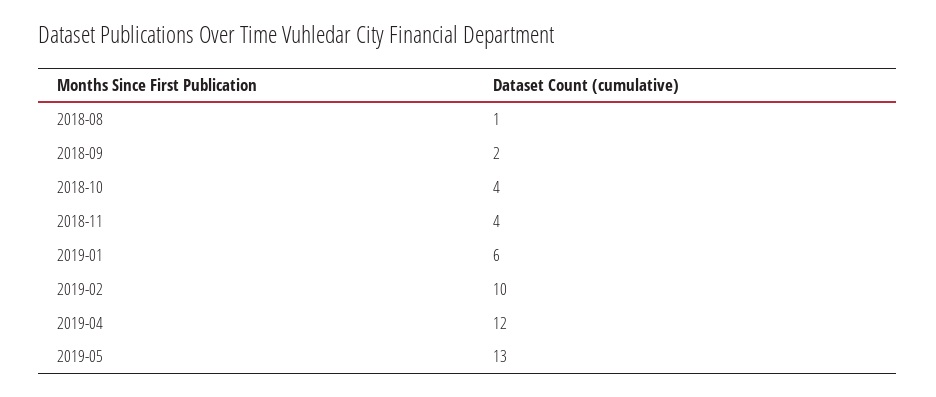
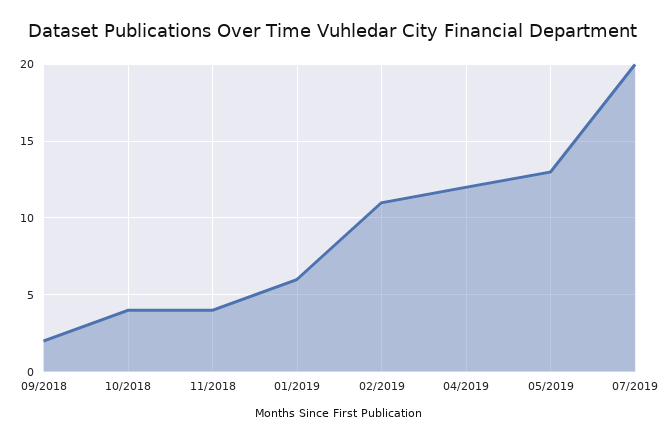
2018-08: 1 -> none
2019-02: 10 -> 11
07/2019: none -> 20

